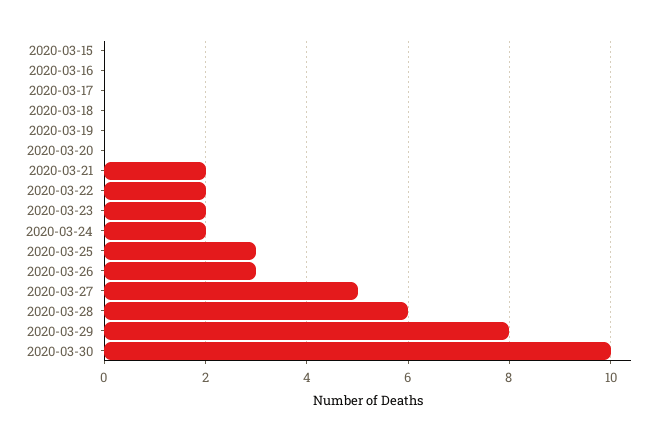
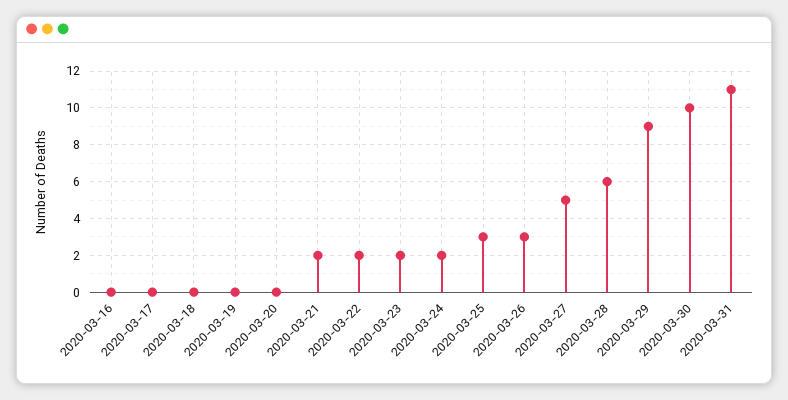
2020-03-15: 0 -> none
2020-03-29: 8 -> 9
2020-03-31: none -> 11

